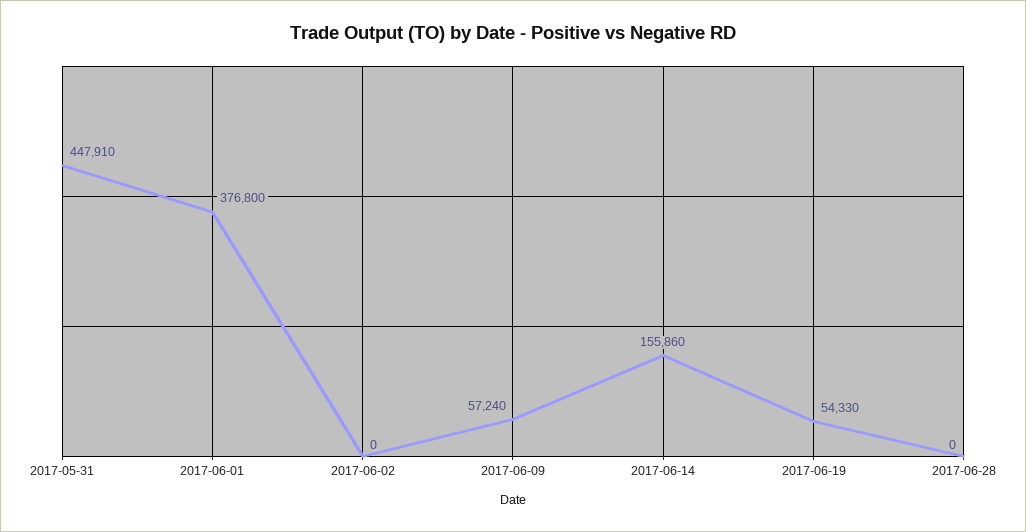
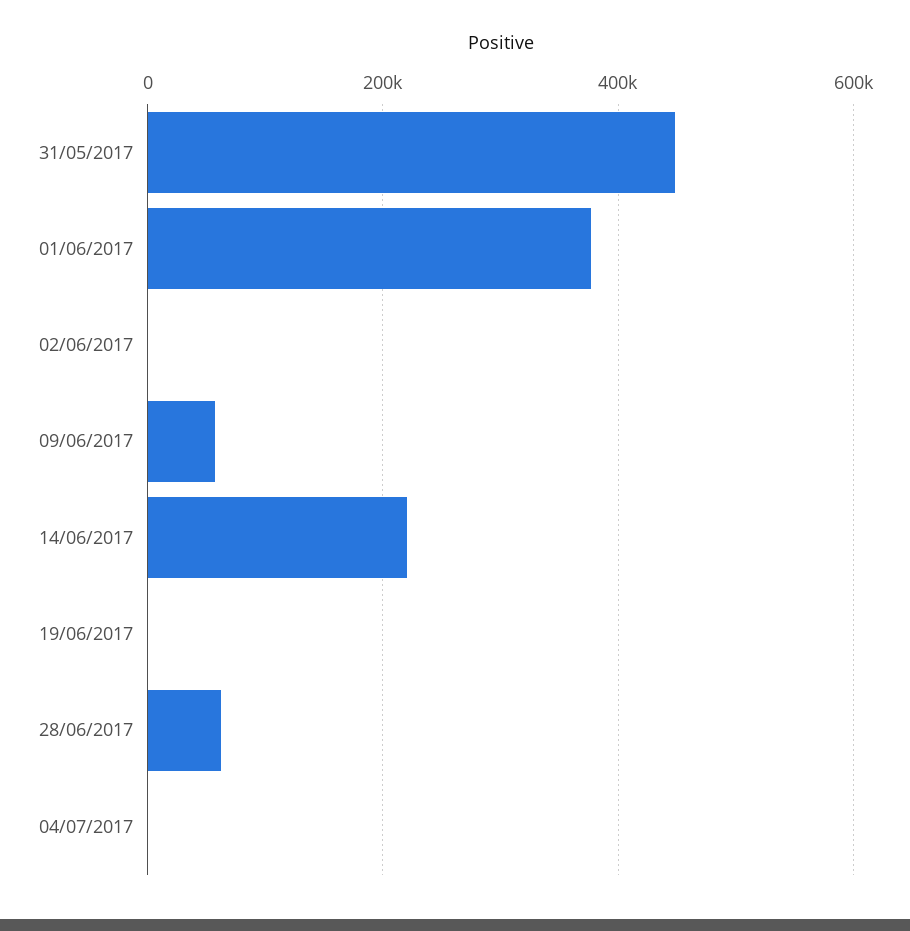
2017-06-14: 155860 -> 220000
2017-06-19: 54330 -> 0
2017-06-28: 0 -> 60000
04/07/2017: none -> 0

